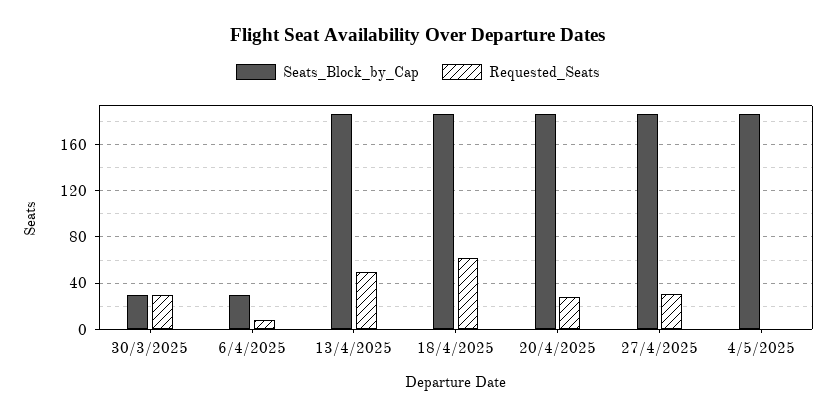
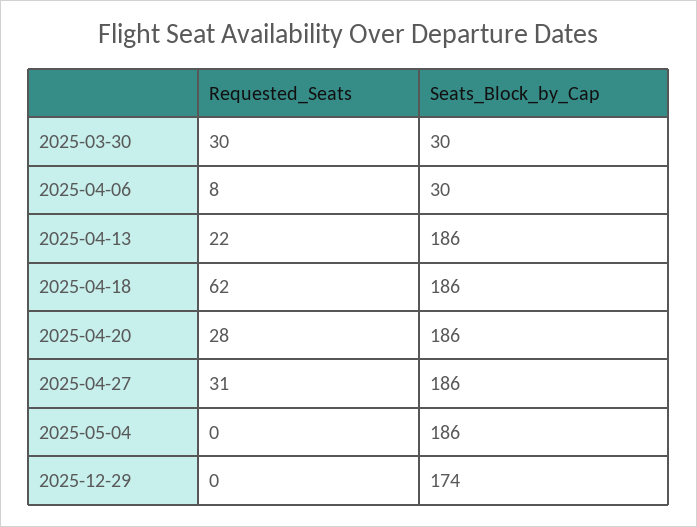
Requested_Seats, 13/4/2025: 50 -> 22
Requested_Seats, 2025-12-29: none -> 0
Seats_Block_by_Cap, 2025-12-29: none -> 174

